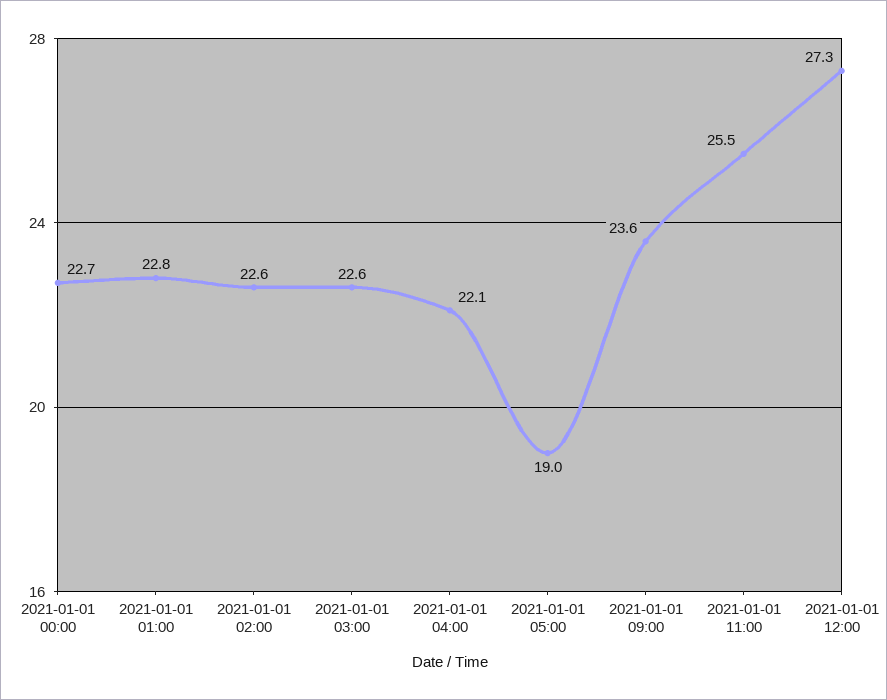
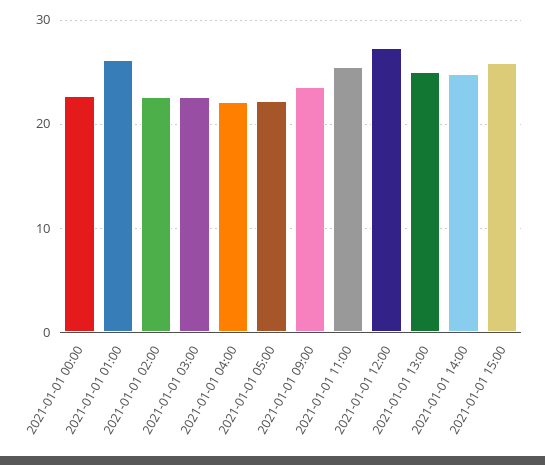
2021-01-01 01:00: 22.8 -> 26
2021-01-01 05:00: 19 -> 22
2021-01-01 13:00: none -> 25
2021-01-01 14:00: none -> 25
2021-01-01 15:00: none -> 26

